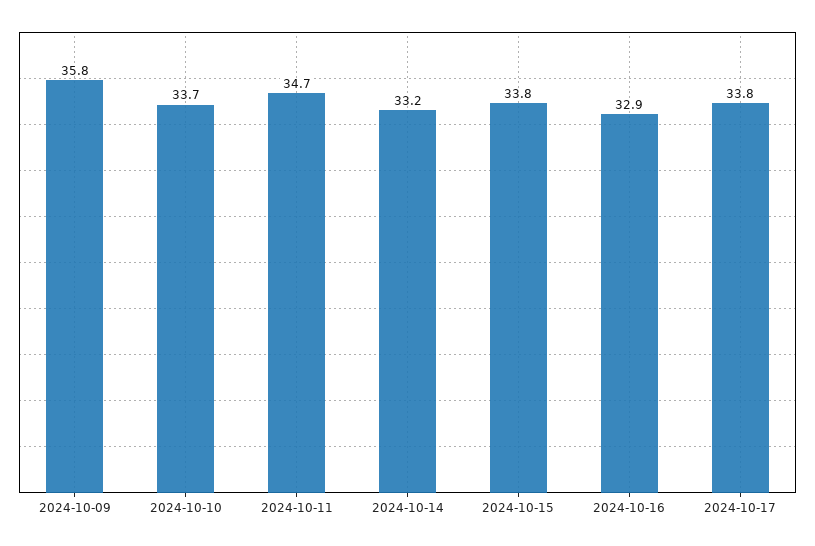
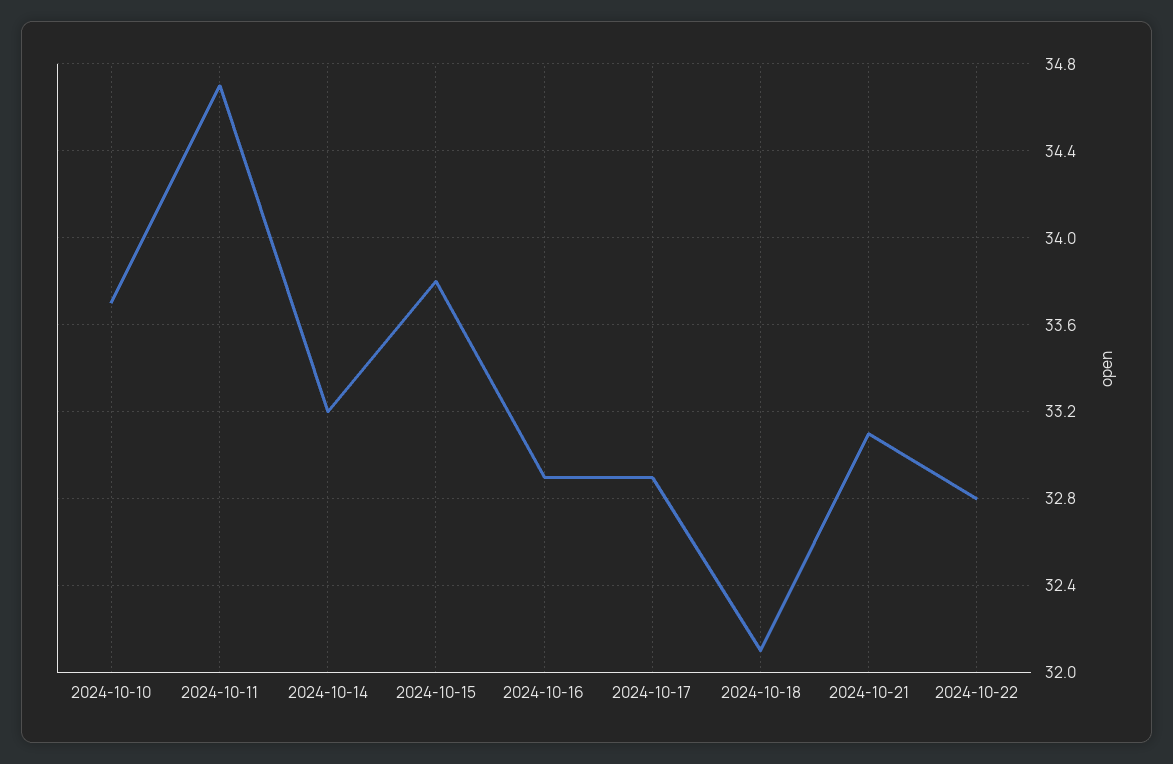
2024-10-09: 35.8 -> none
2024-10-17: 33.8 -> 32.9
2024-10-18: none -> 32.1
2024-10-21: none -> 33.1
2024-10-22: none -> 32.8

